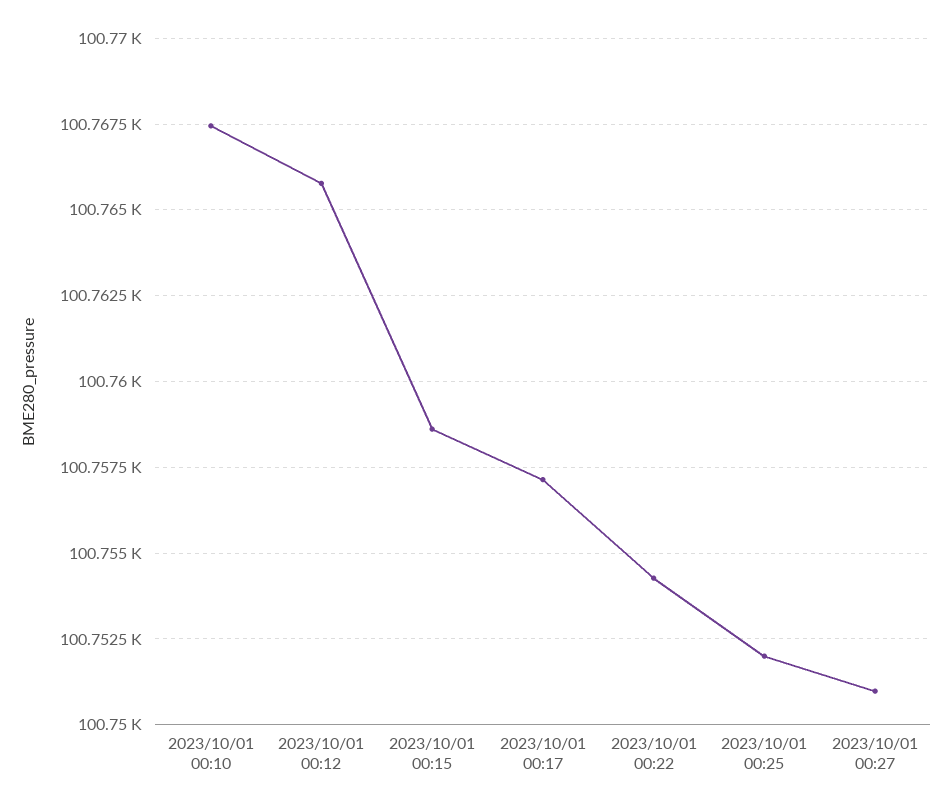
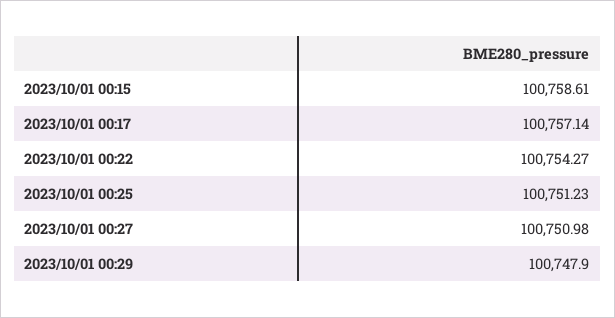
2023/10/01 00:10: 100767.5 -> none
2023/10/01 00:12: 100765.75 -> none
2023/10/01 00:25: 100752 -> 100751.23
2023/10/01 00:29: none -> 100747.9

